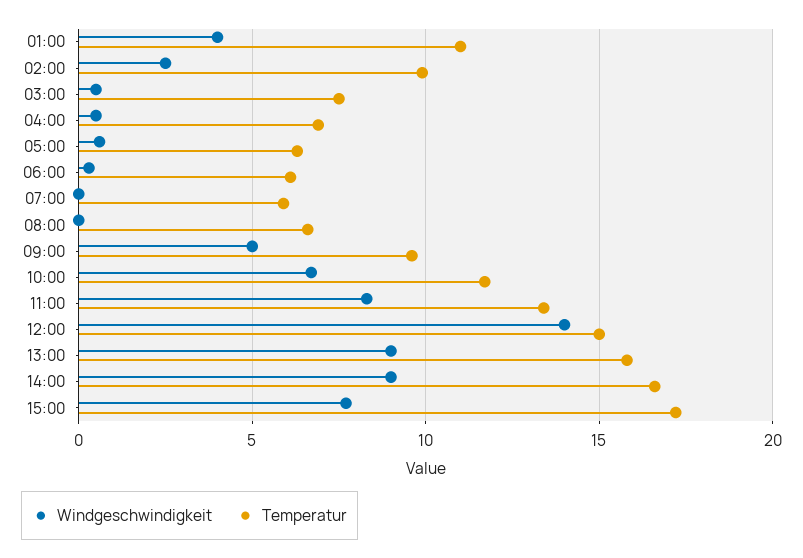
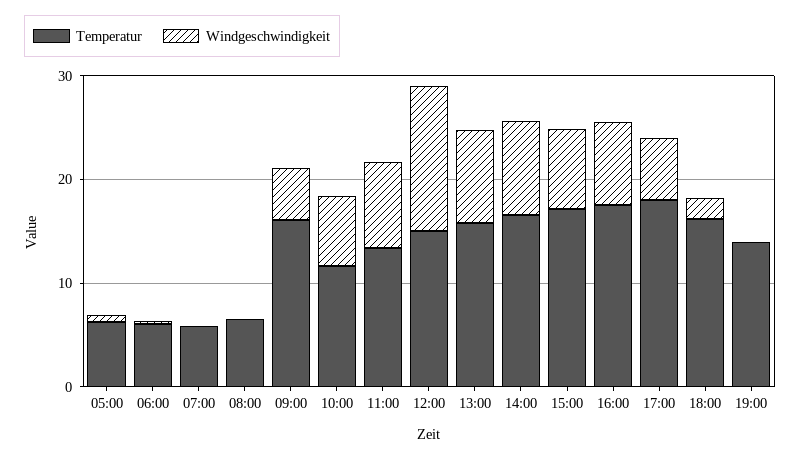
Windgeschwindigkeit, 01:00: 4 -> none
Temperatur, 01:00: 11 -> none
Windgeschwindigkeit, 02:00: 2.5 -> none
Temperatur, 02:00: 10 -> none
Windgeschwindigkeit, 03:00: 0.5 -> none
Temperatur, 03:00: 7.5 -> none
Windgeschwindigkeit, 04:00: 0.5 -> none
Temperatur, 04:00: 7 -> none
Temperatur, 09:00: 9.5 -> 16
Temperatur, 16:00: none -> 18
Windgeschwindigkeit, 16:00: none -> 8
Temperatur, 17:00: none -> 18
Windgeschwindigkeit, 17:00: none -> 6
Temperatur, 18:00: none -> 16
Windgeschwindigkeit, 18:00: none -> 2
Temperatur, 19:00: none -> 14
Windgeschwindigkeit, 19:00: none -> 0

